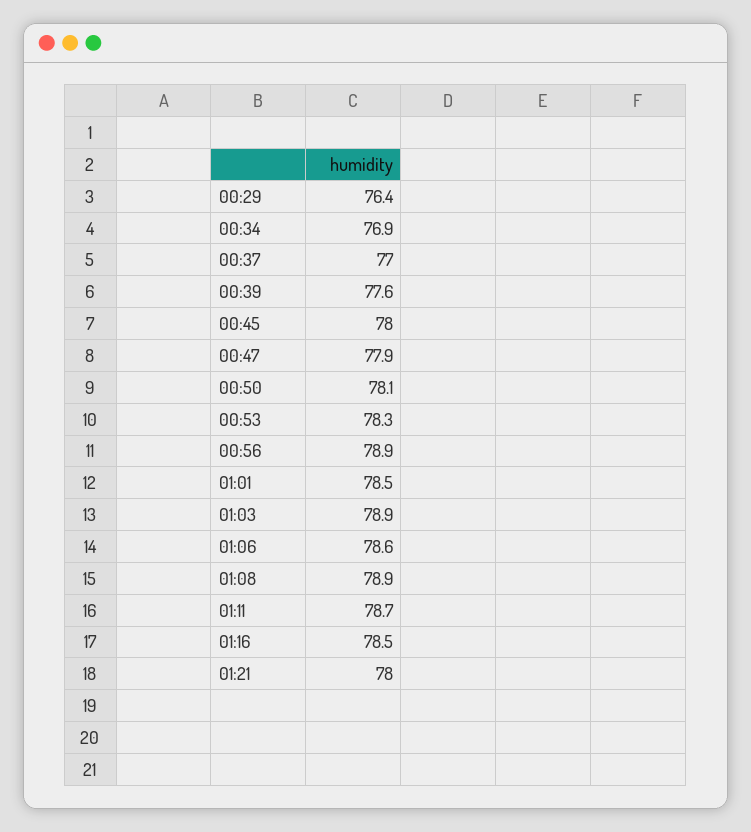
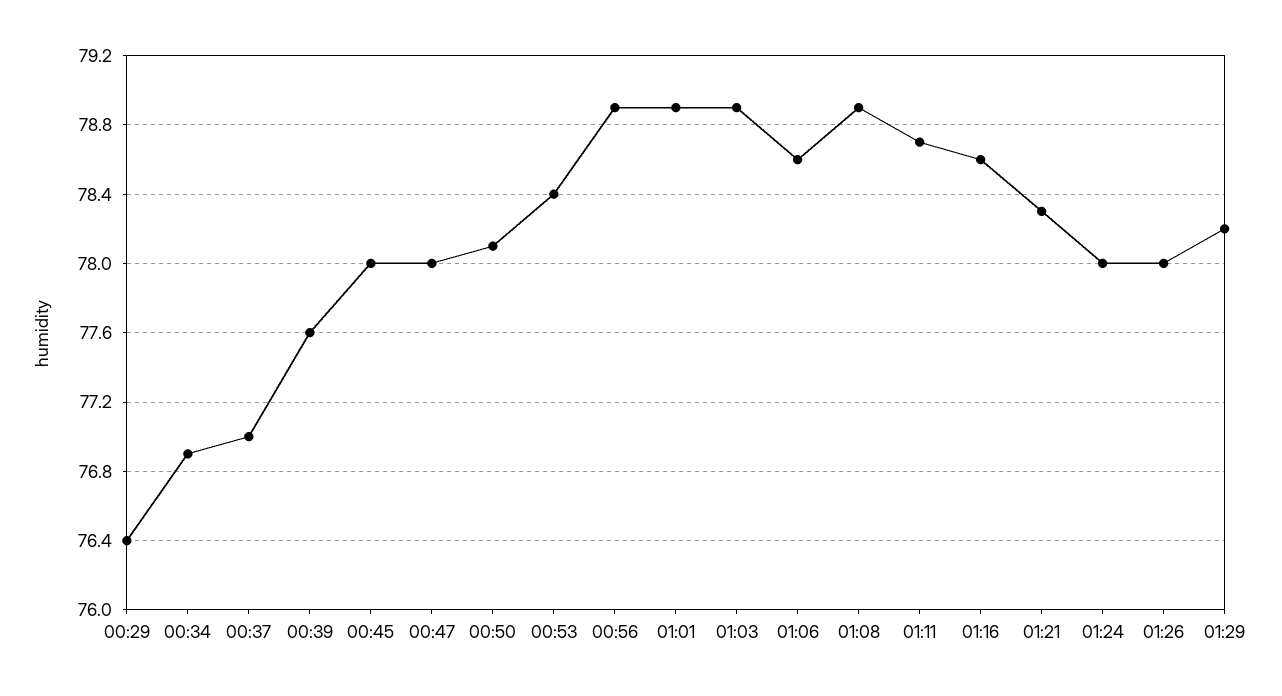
00:47: 77.9 -> 78
00:53: 78.3 -> 78.4
01:01: 78.5 -> 78.9
01:16: 78.5 -> 78.6
01:21: 78 -> 78.3
01:24: none -> 78
01:26: none -> 78
01:29: none -> 78.2

